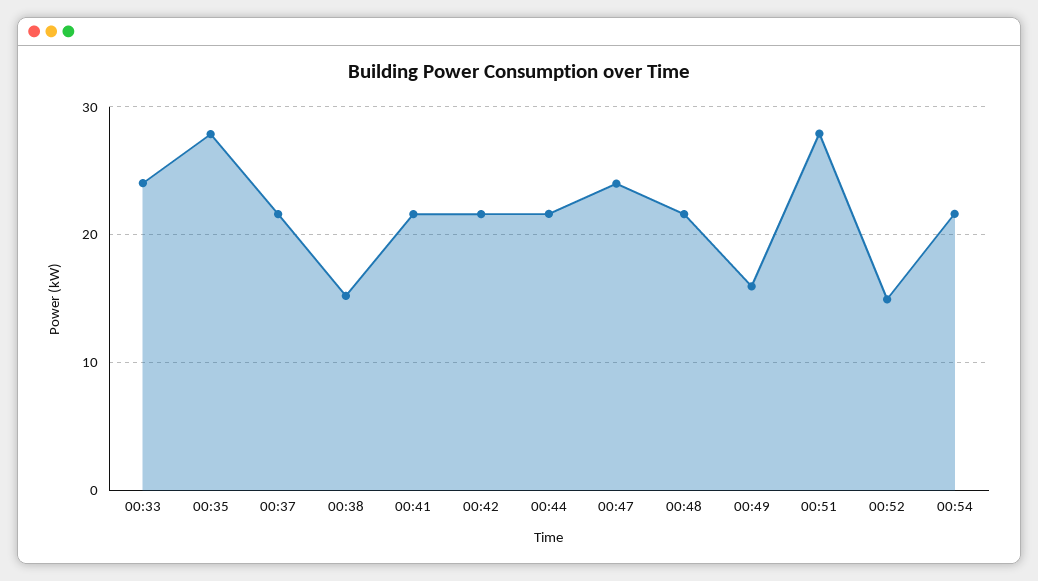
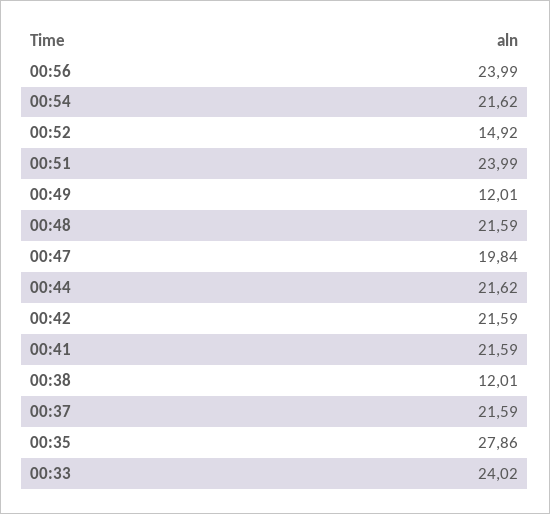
00:38: 15 -> 12.01
00:47: 24 -> 19.84
00:49: 16 -> 12.01
00:51: 28 -> 23.99
00:56: none -> 23.99

